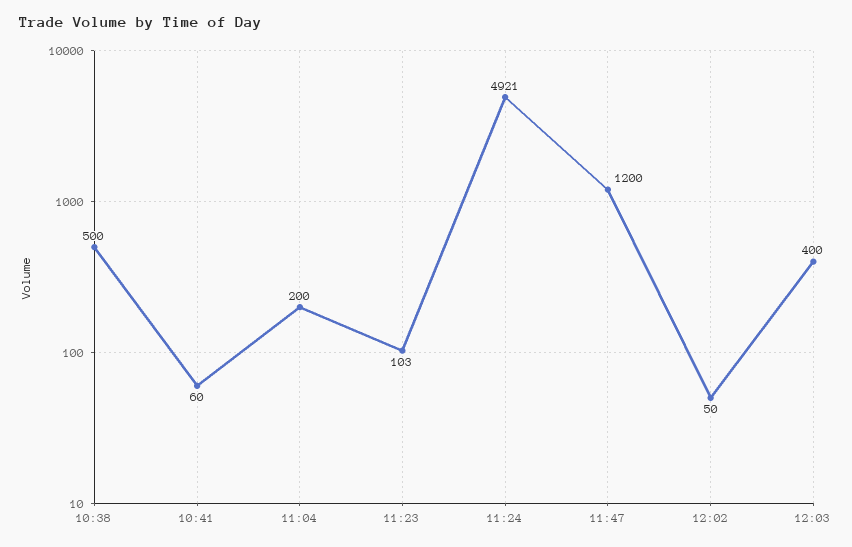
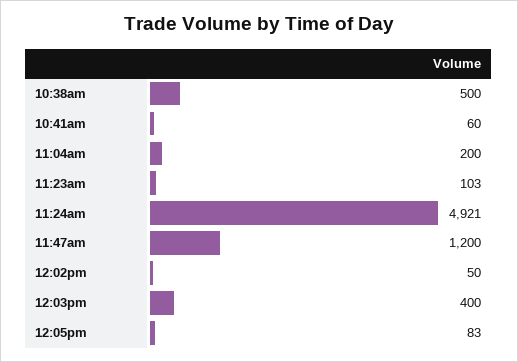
12:05pm: none -> 83

